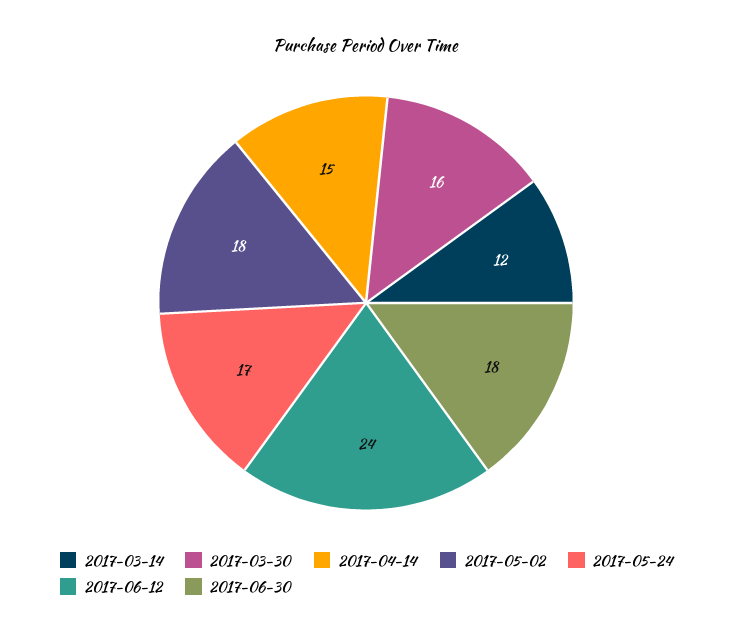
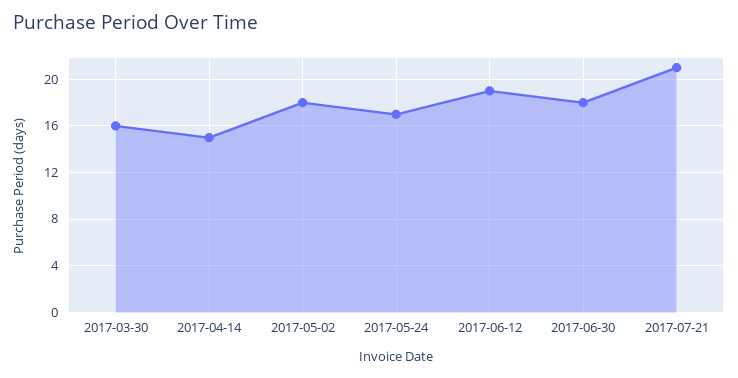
2017-03-14: 12 -> none
2017-06-12: 24 -> 19
2017-07-21: none -> 21

